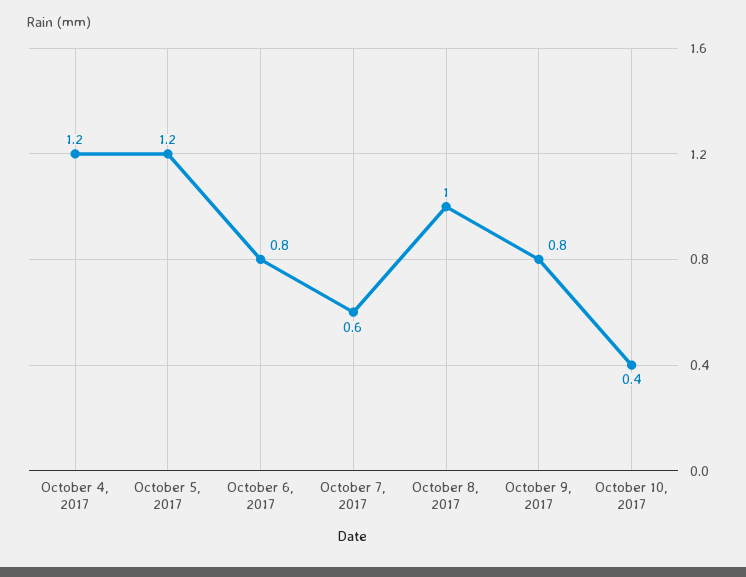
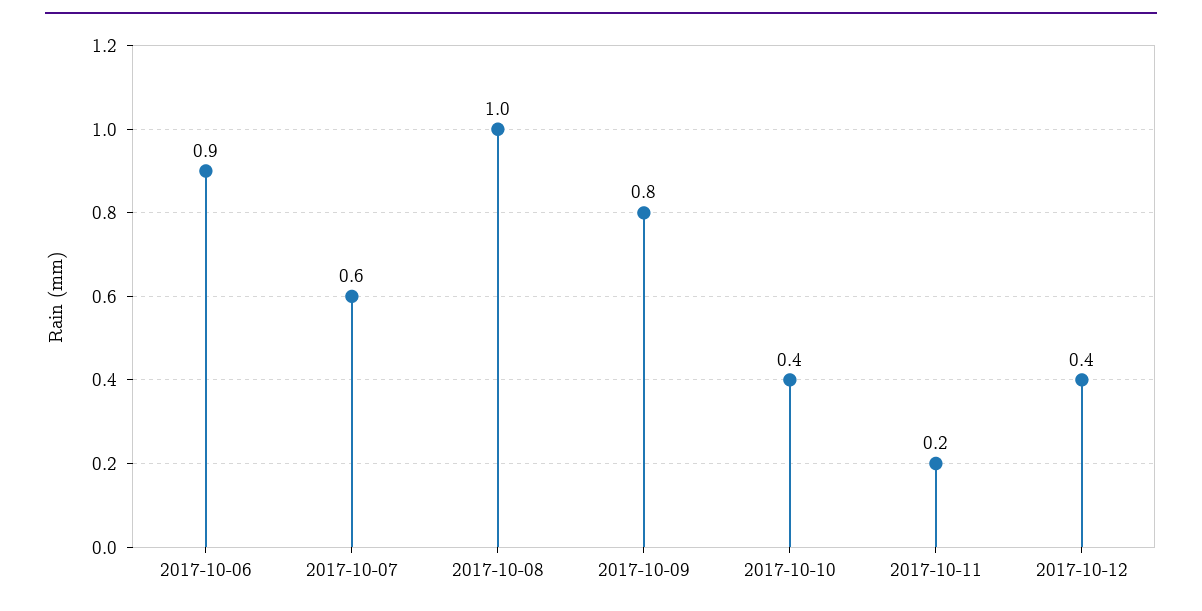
October 4, 2017: 1.2 -> none
October 5, 2017: 1.2 -> none
October 6, 2017: 0.8 -> 0.9
2017-10-11: none -> 0.2
2017-10-12: none -> 0.4

